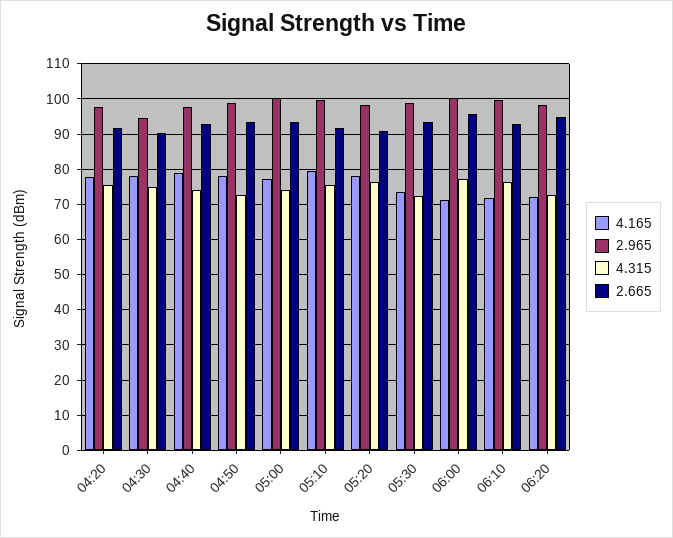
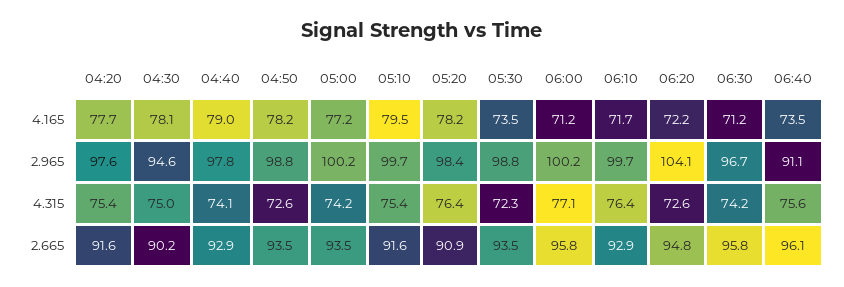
2.965, 06:20: 98 -> 104.1
4.165, 06:30: none -> 71.2
4.165, 06:40: none -> 73.5
2.965, 06:30: none -> 96.7
2.965, 06:40: none -> 91.1
4.315, 06:30: none -> 74.2
4.315, 06:40: none -> 75.6
2.665, 06:30: none -> 95.8
2.665, 06:40: none -> 96.1

